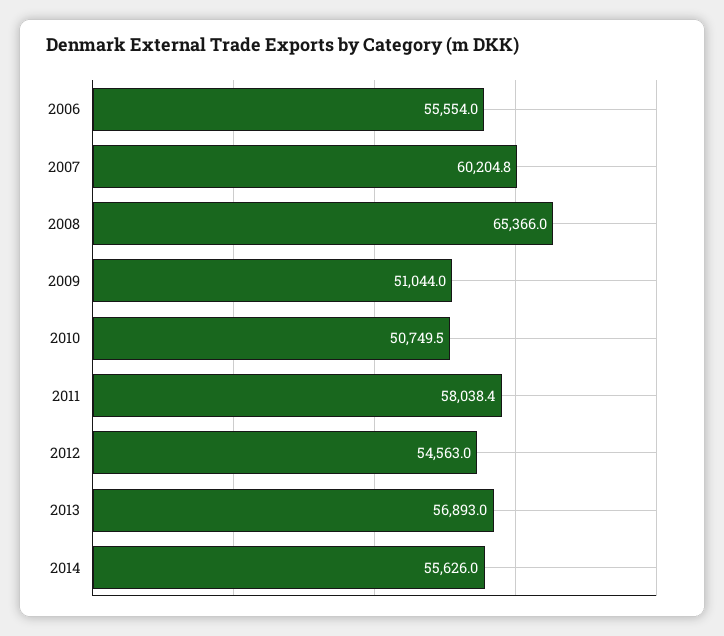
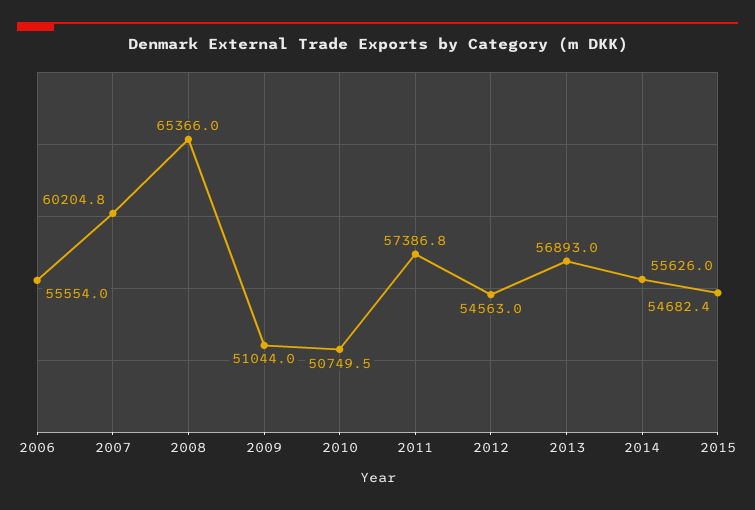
2011: 58038.4 -> 57386.8
2015: none -> 54682.4

